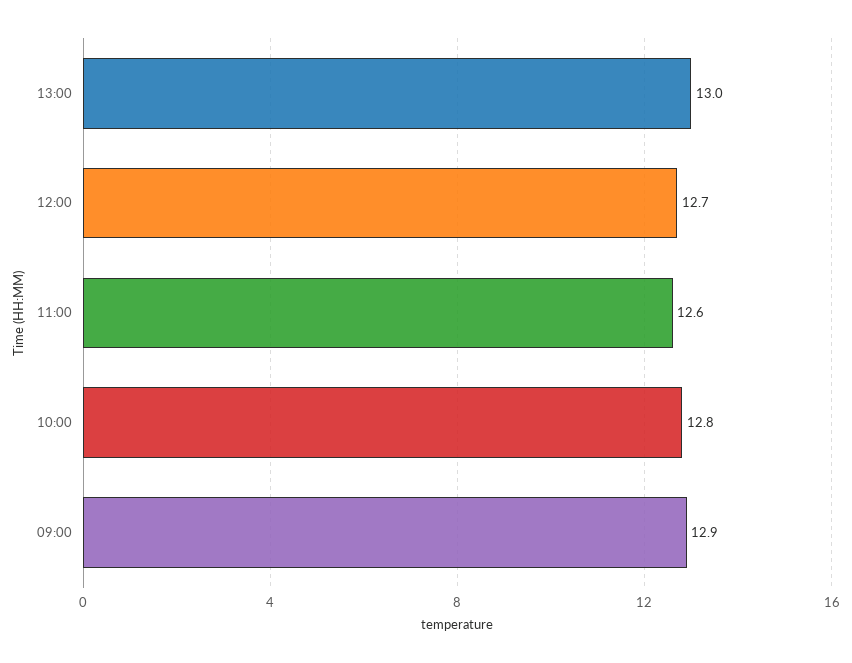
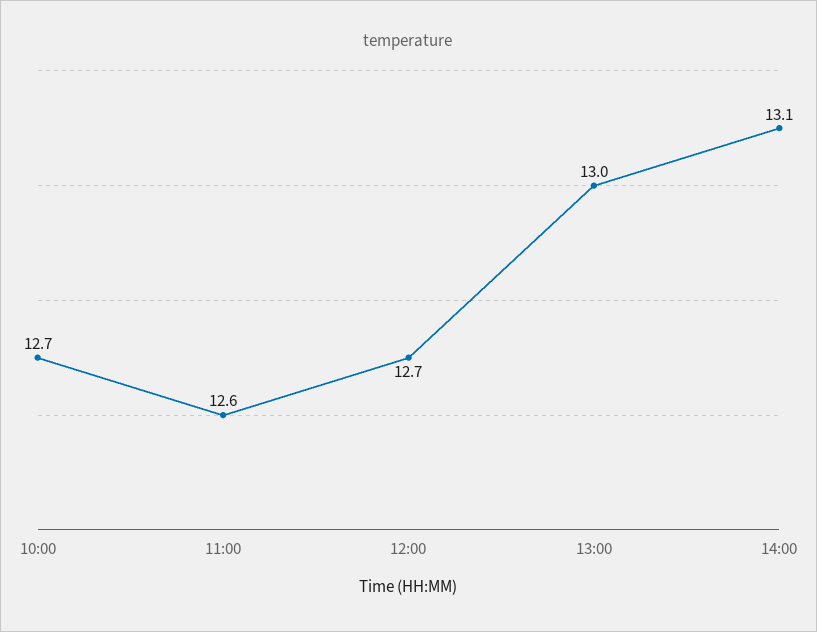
10:00: 12.8 -> 12.7
09:00: 12.9 -> none
14:00: none -> 13.1

